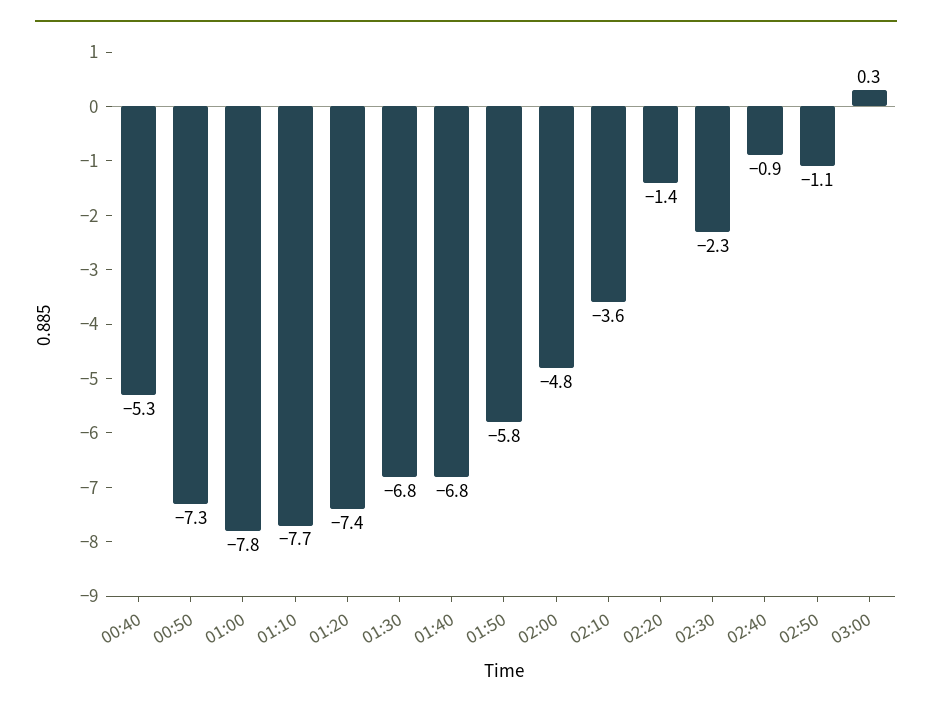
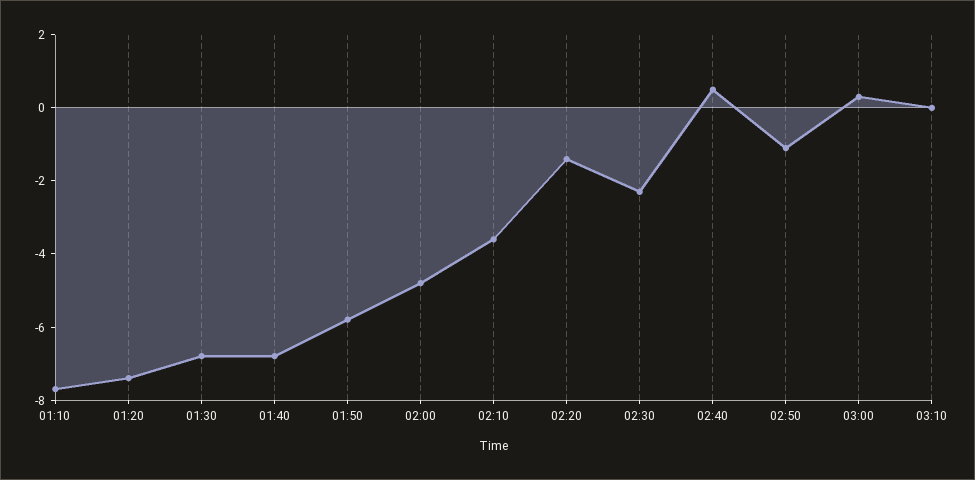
00:40: -5.3 -> none
00:50: -7.3 -> none
01:00: -7.8 -> none
02:40: -0.9 -> 0.5
03:10: none -> 0

